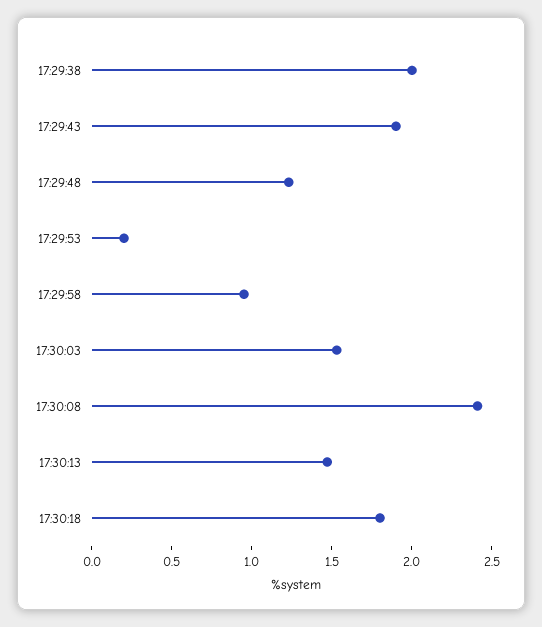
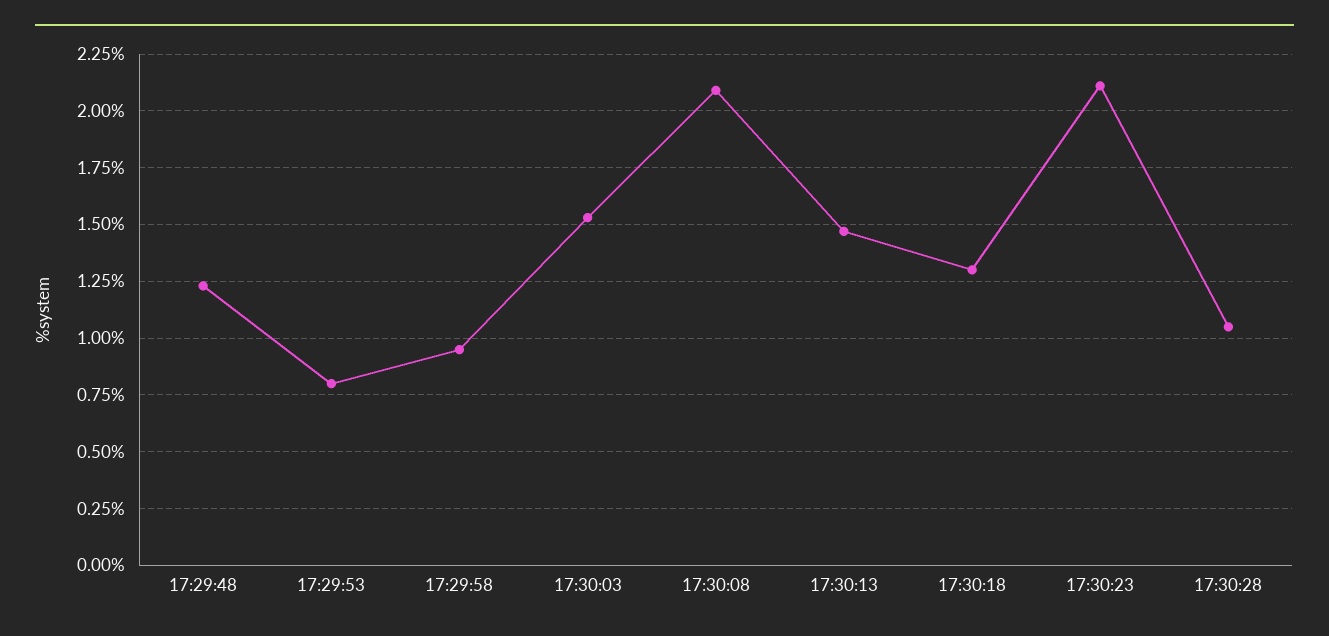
17:29:38: 2 -> none
17:29:43: 1.9 -> none
17:29:53: 0.2 -> 0.8
17:30:08: 2.4 -> 2.1
17:30:18: 1.8 -> 1.3
17:30:23: none -> 2.1
17:30:28: none -> 1.05

